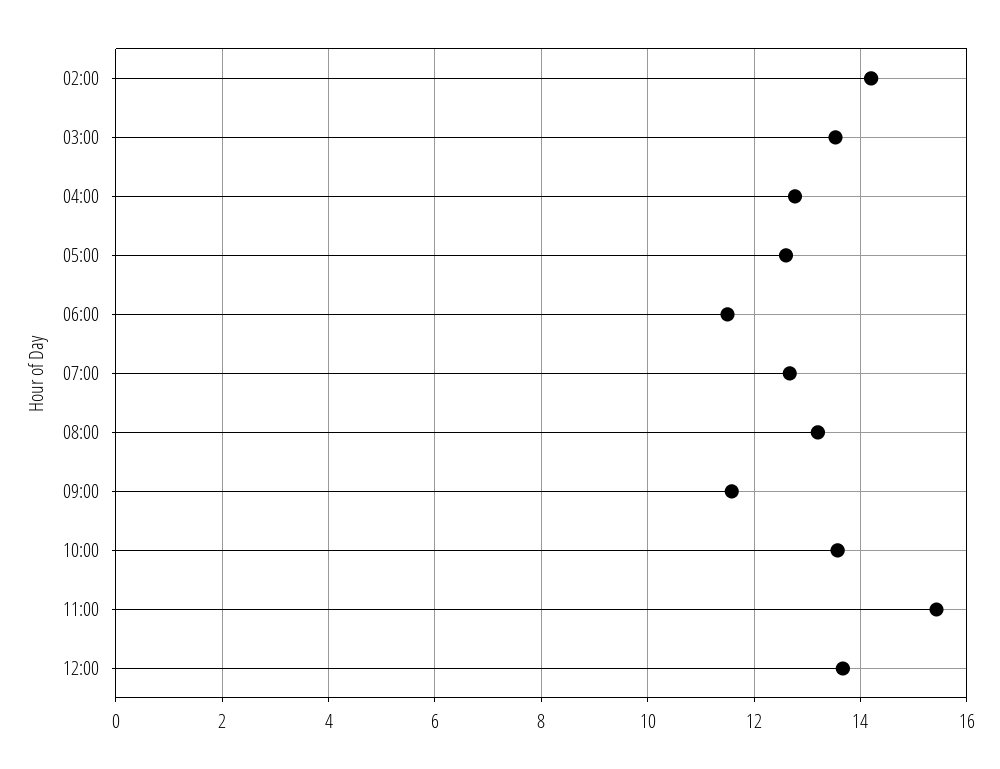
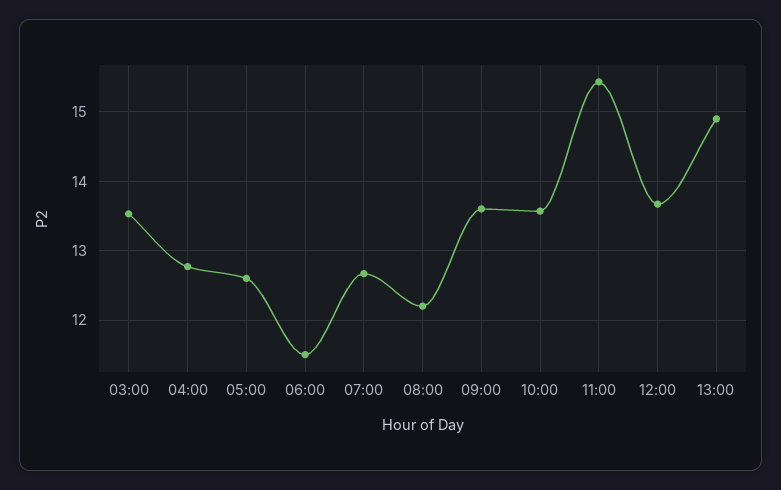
02:00: 14.2 -> none
08:00: 13.2 -> 12.2
09:00: 11.6 -> 13.6
13:00: none -> 14.9

